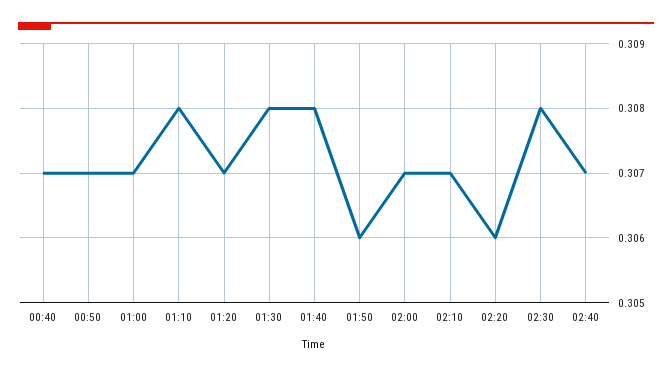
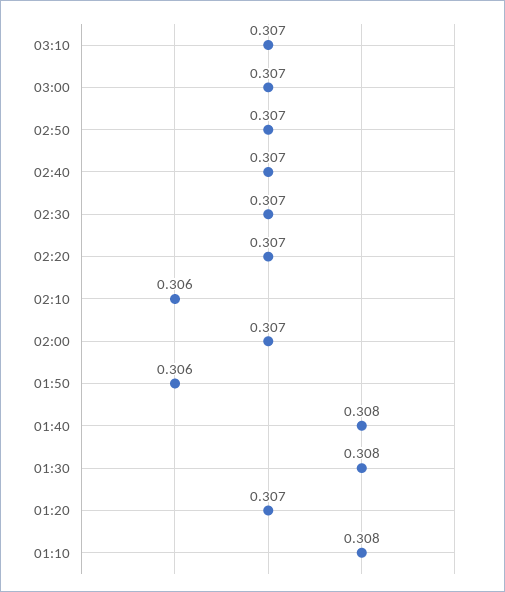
00:40: 0.307 -> none
00:50: 0.307 -> none
01:00: 0.307 -> none
02:10: 0.307 -> 0.306
02:20: 0.306 -> 0.307
02:30: 0.308 -> 0.307
03:10: none -> 0.307
03:00: none -> 0.307
02:50: none -> 0.307

